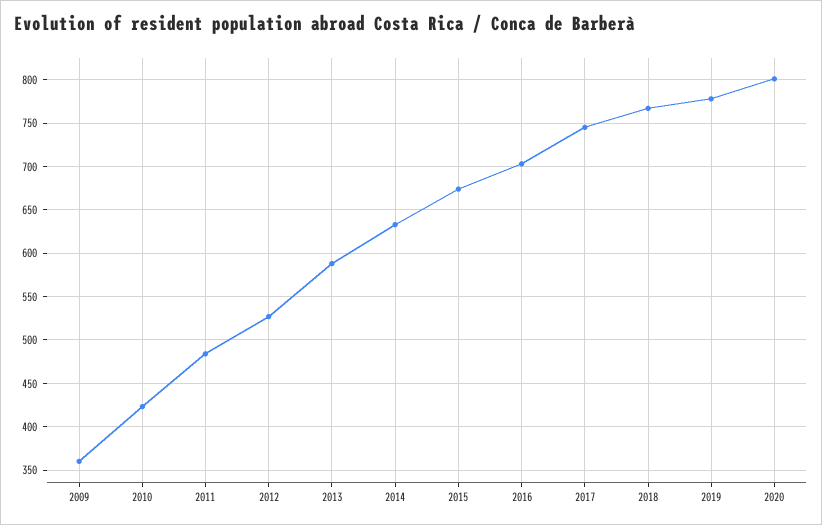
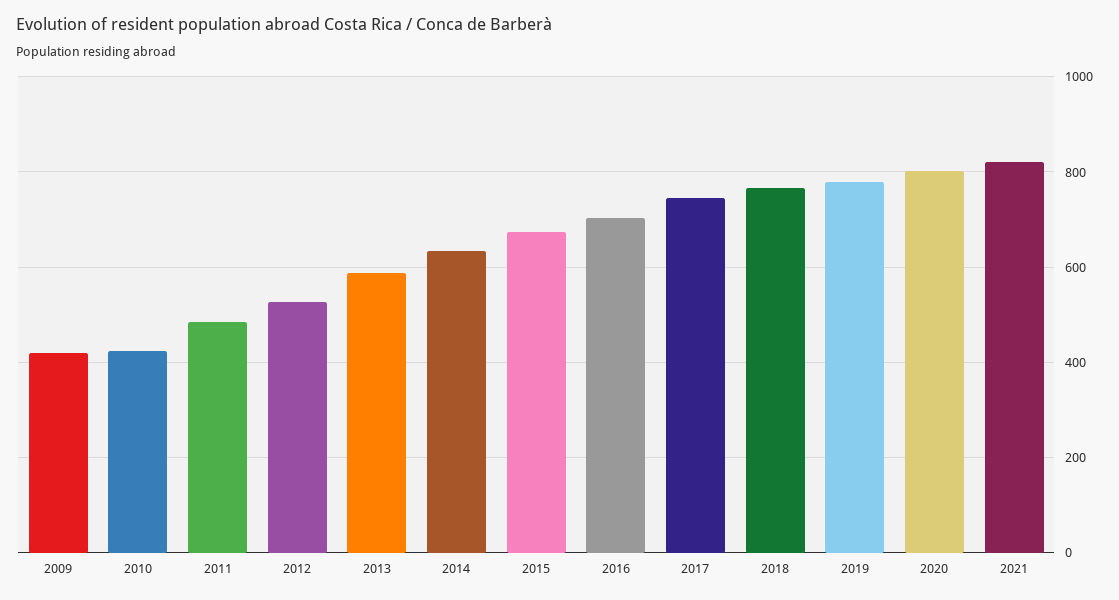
2009: 360 -> 420
2021: none -> 820

